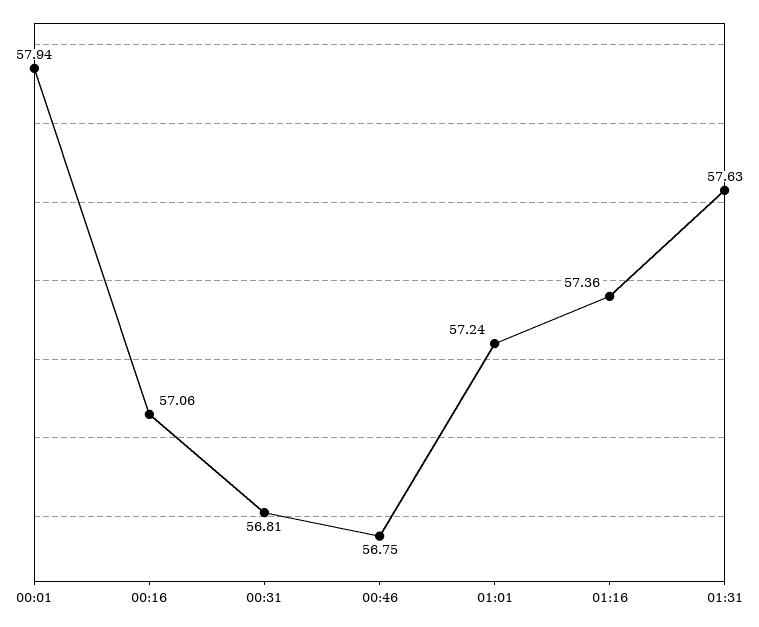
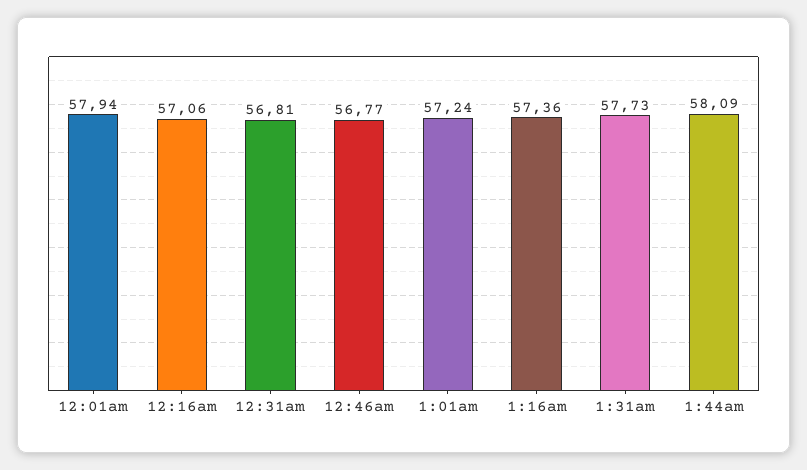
00:46: 56.75 -> 56.77
01:31: 57.63 -> 57.73
1:44am: none -> 58.09

